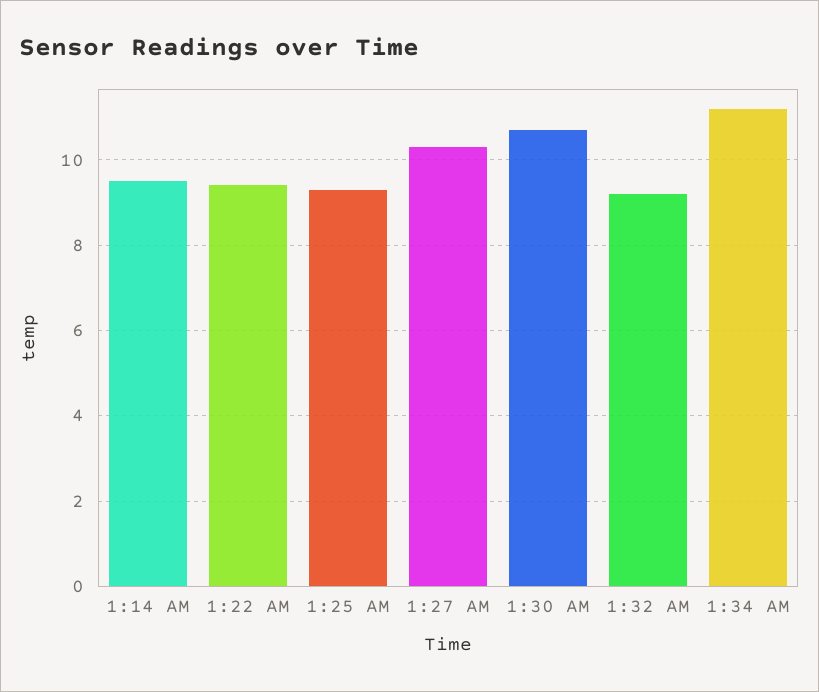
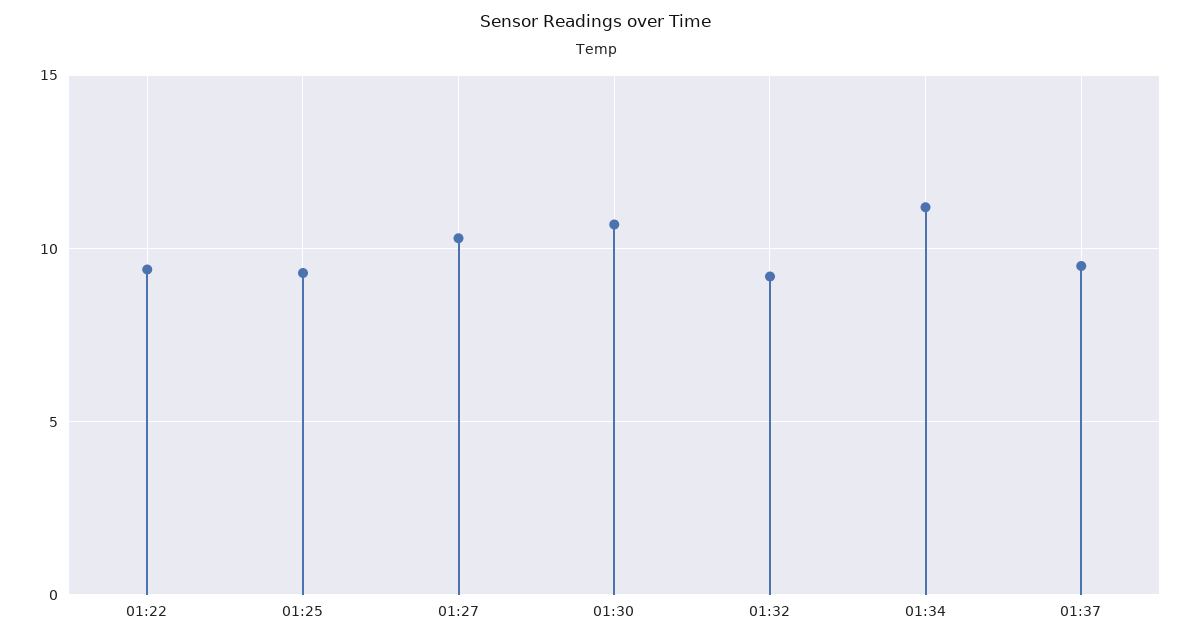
1:14 AM: 9.5 -> none
01:37: none -> 9.5

